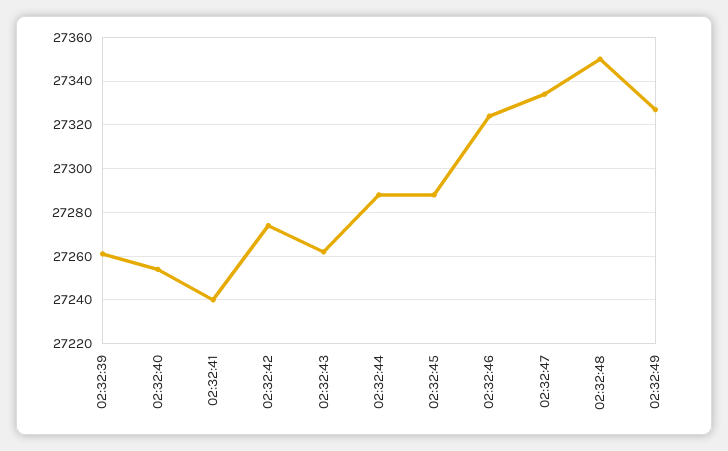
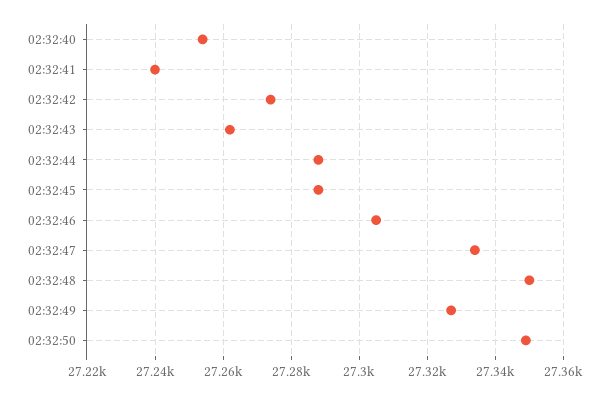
02:32:39: 27260 -> none
02:32:46: 27325 -> 27305
02:32:50: none -> 27350

